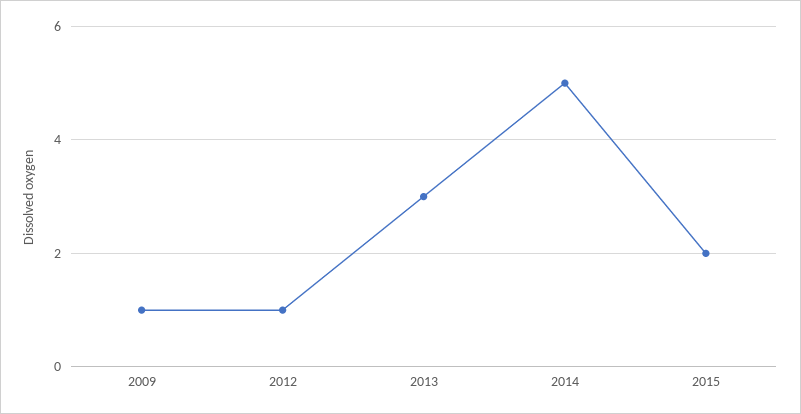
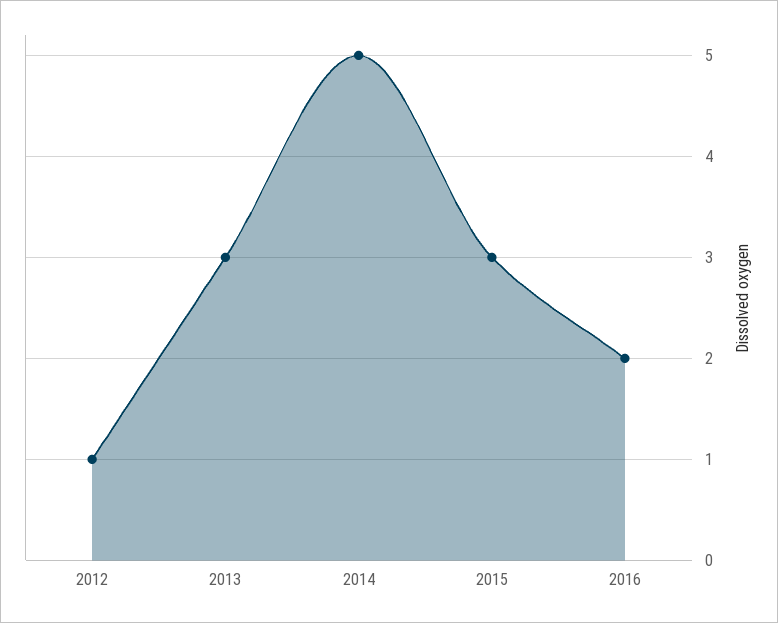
2009: 1 -> none
2015: 2 -> 3
2016: none -> 2

